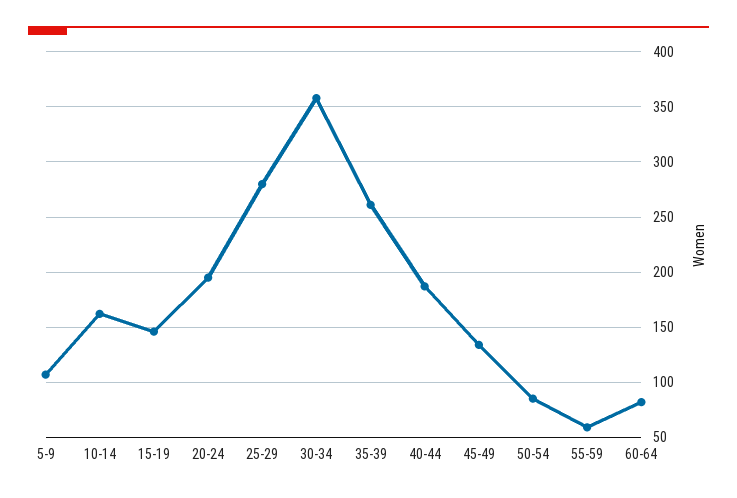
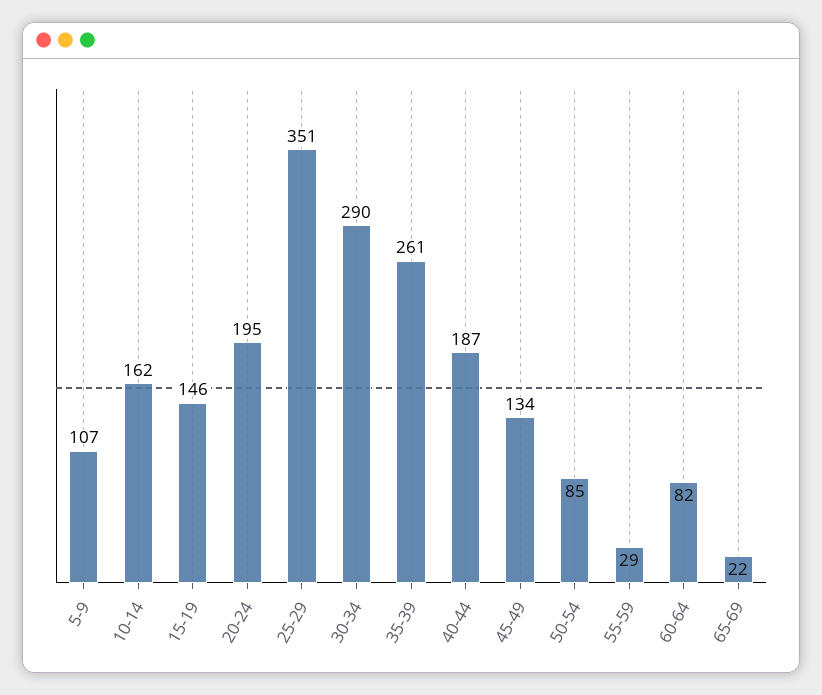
25-29: 280 -> 351
30-34: 360 -> 290
55-59: 60 -> 29
65-69: none -> 22

